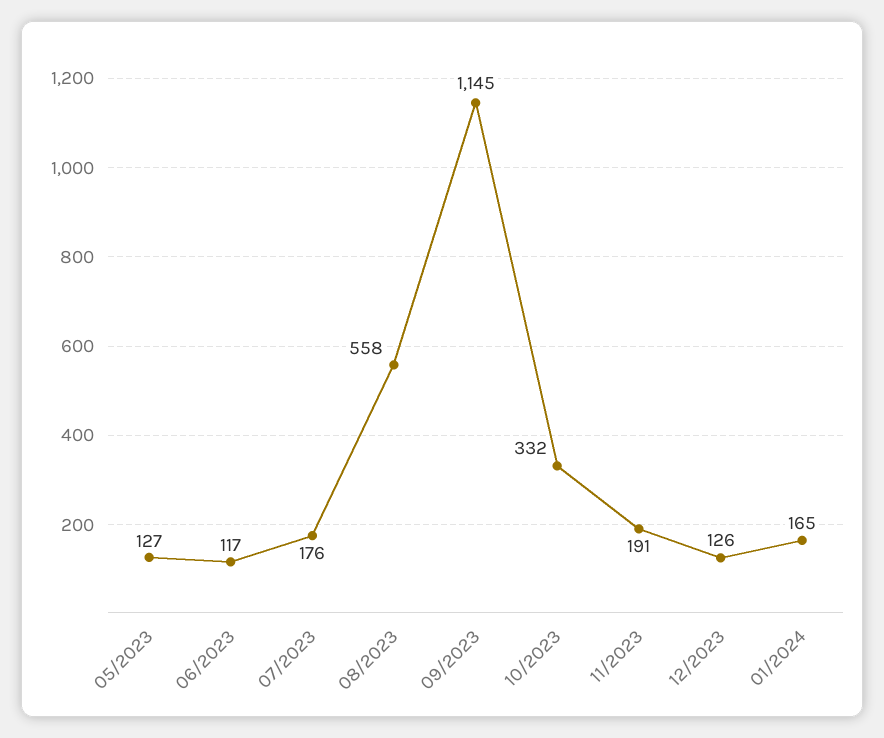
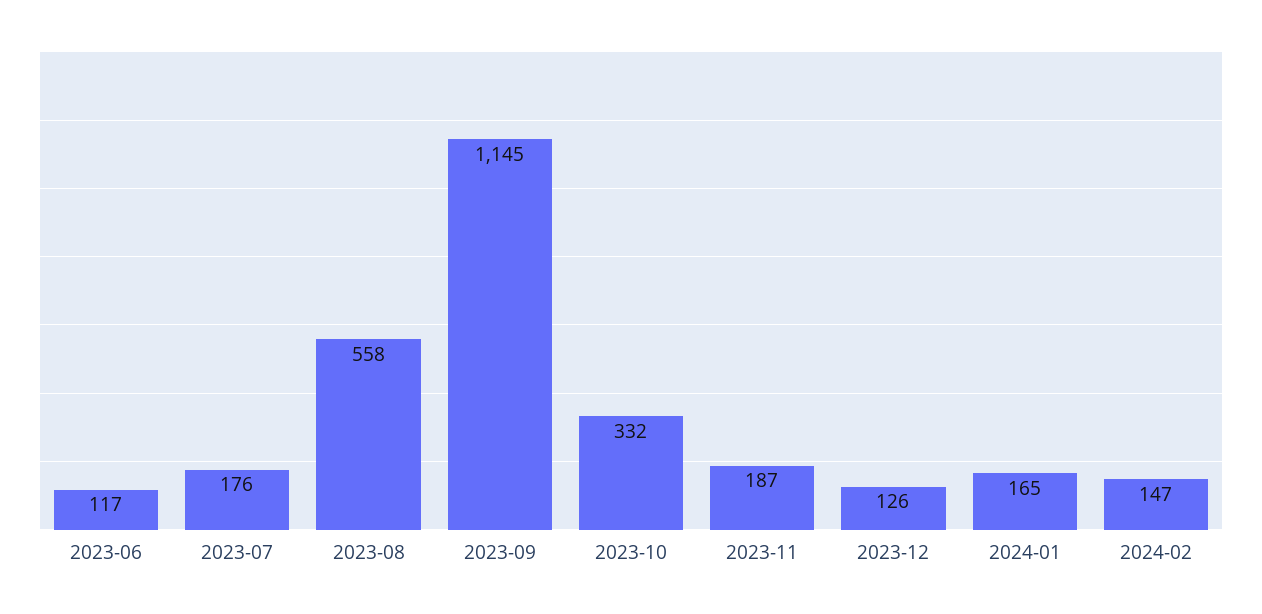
05/2023: 127 -> none
11/2023: 191 -> 187
2024-02: none -> 147

